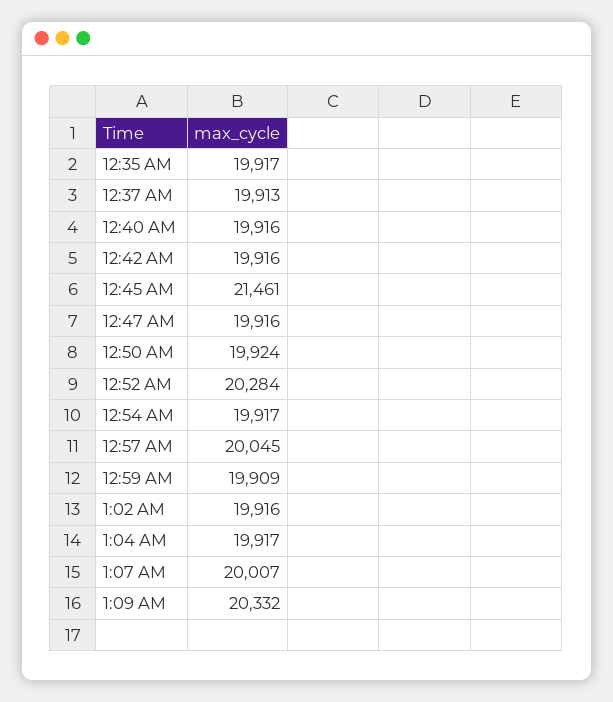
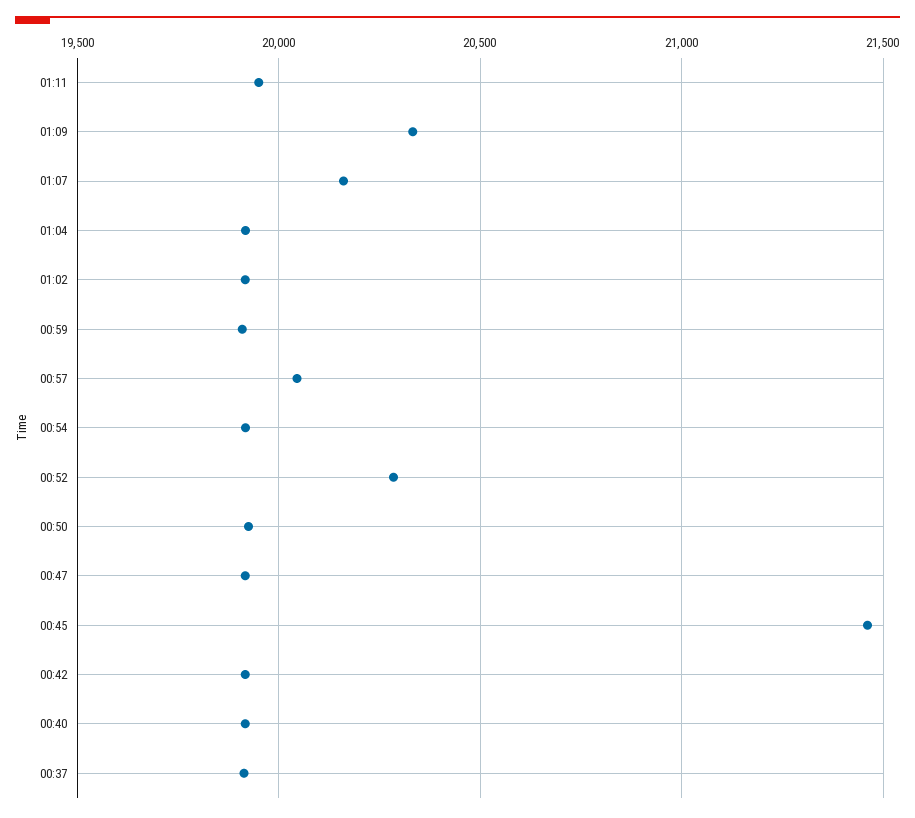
12:35 AM: 19917 -> none
1:07 AM: 20007 -> 20150
01:11: none -> 19950

